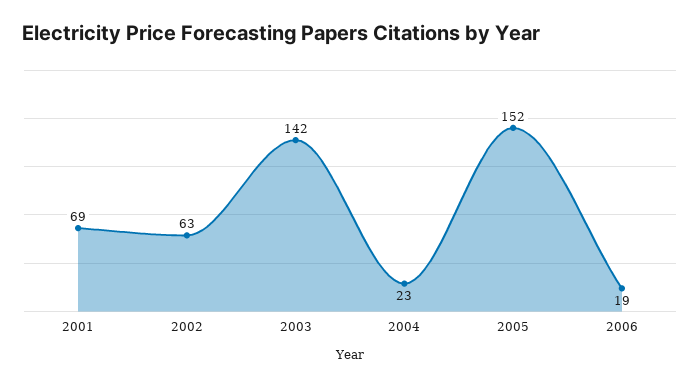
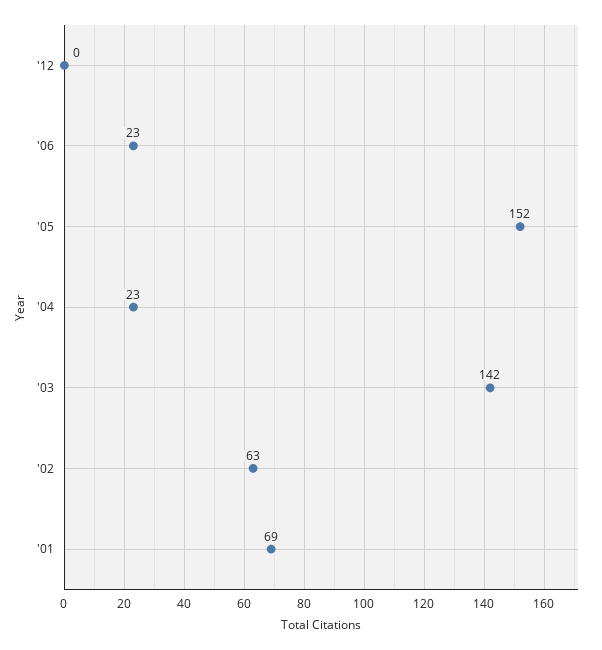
2006: 19 -> 23
'12: none -> 0

